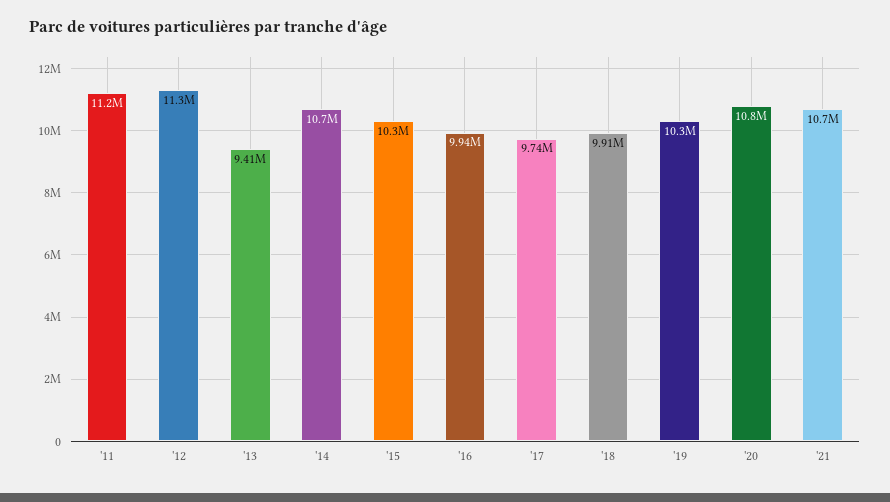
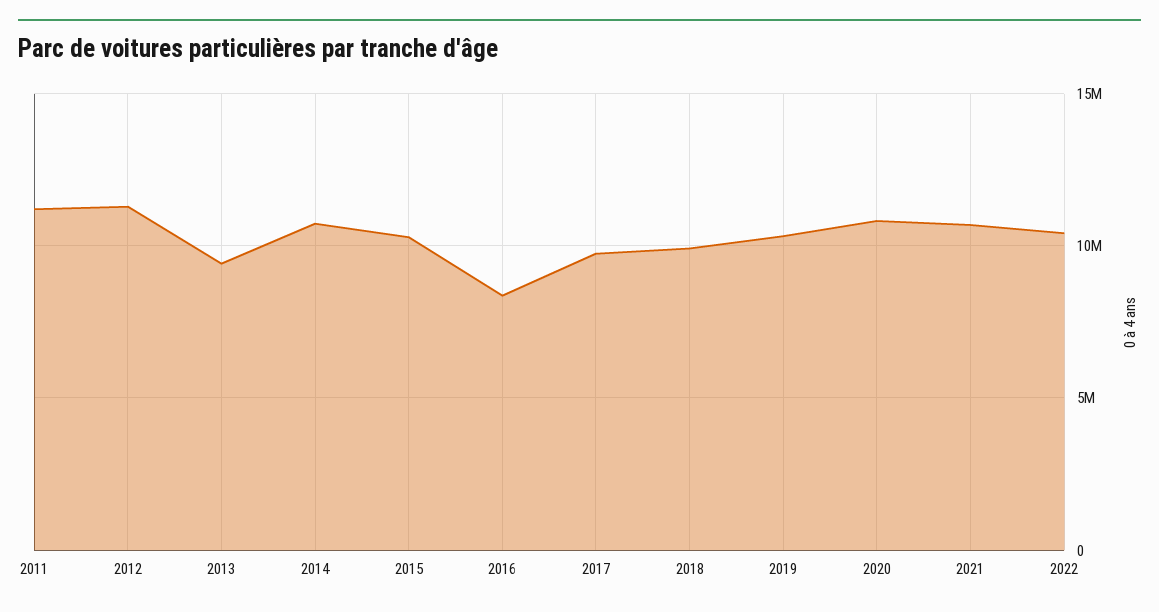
'16: 9940000 -> 8500000
2022: none -> 10500000

